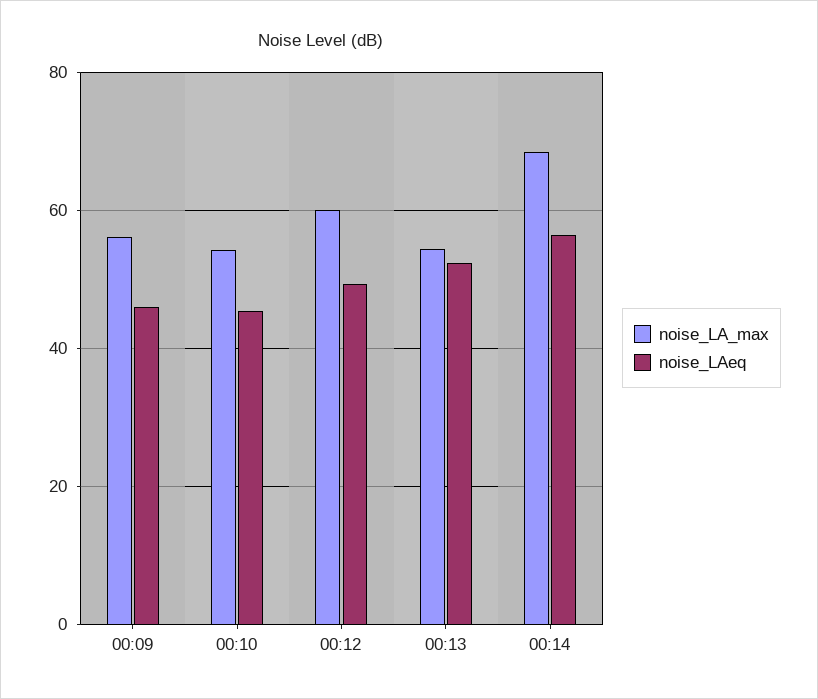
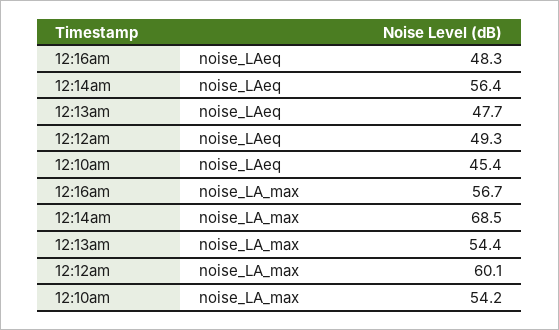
noise_LA_max, 00:09: 56 -> none
noise_LAeq, 00:09: 46 -> none
noise_LAeq, 00:13: 52 -> 47.7
noise_LAeq, 12:16am: none -> 48.3
noise_LA_max, 12:16am: none -> 56.7

